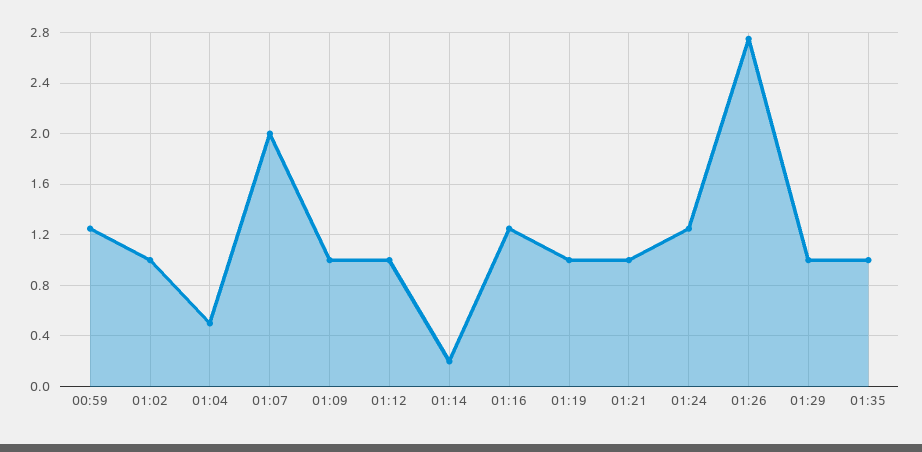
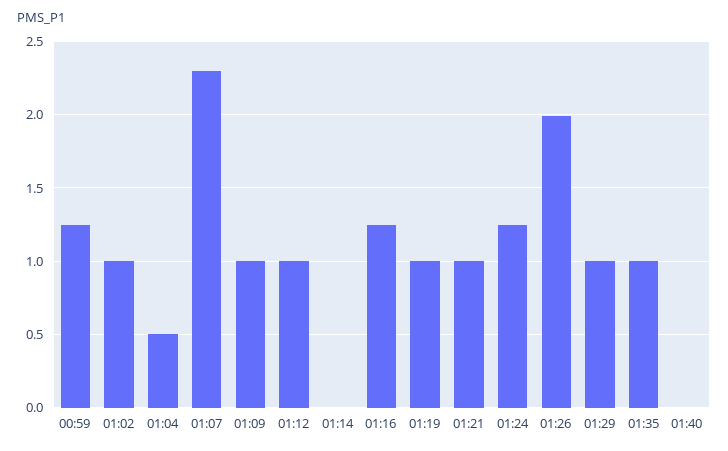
01:07: 2 -> 2.3
01:14: 0.2 -> 0
01:26: 2.75 -> 2
01:40: none -> 0

